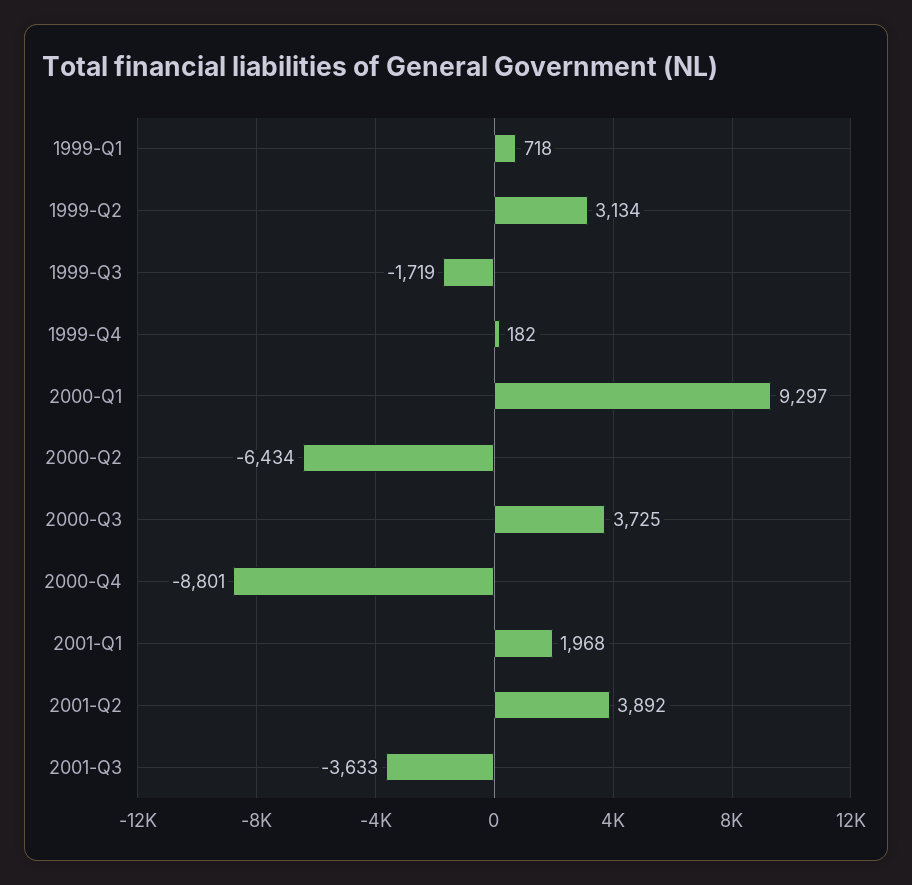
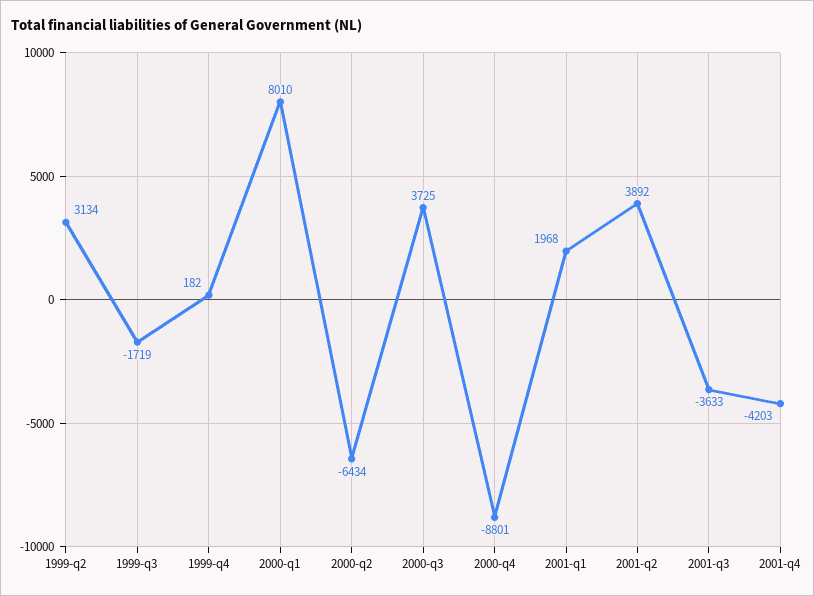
1999-Q1: 718 -> none
2000-Q1: 9297 -> 8010
2001-q4: none -> -4203

